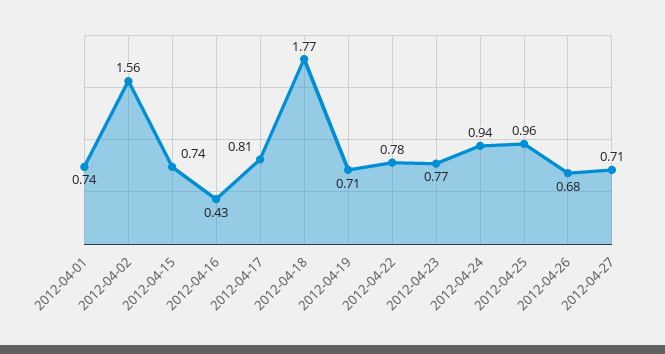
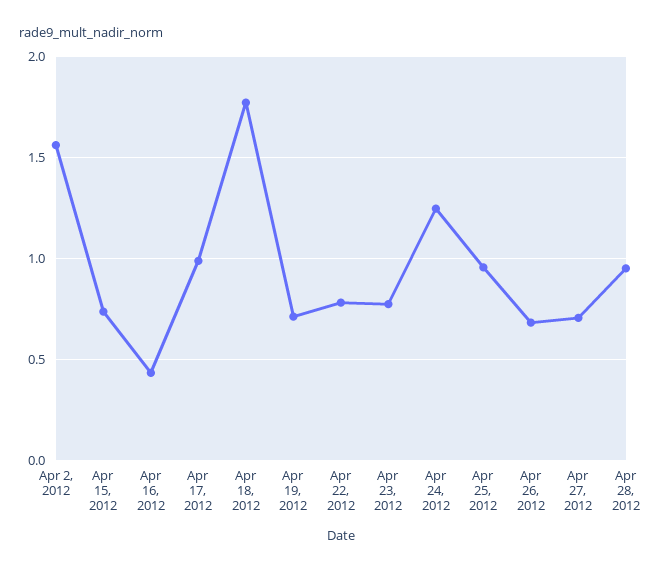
2012-04-01: 0.74 -> none
2012-04-17: 0.81 -> 1
2012-04-24: 0.94 -> 1.25
Apr 28, 2012: none -> 0.95

